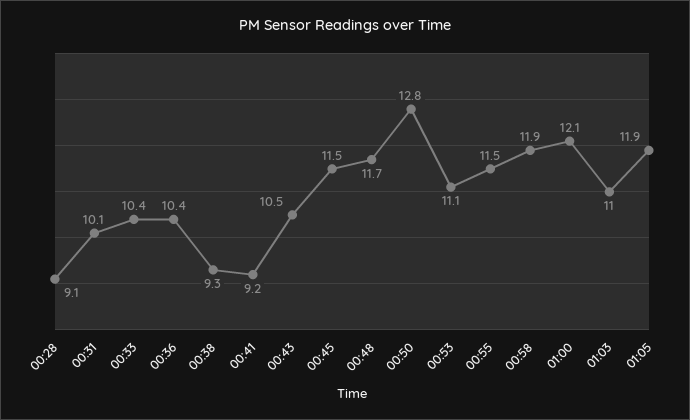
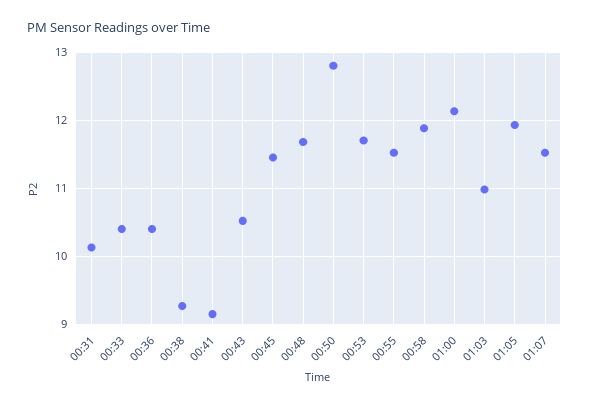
00:28: 9.1 -> none
00:53: 11.1 -> 11.7
01:07: none -> 11.5

